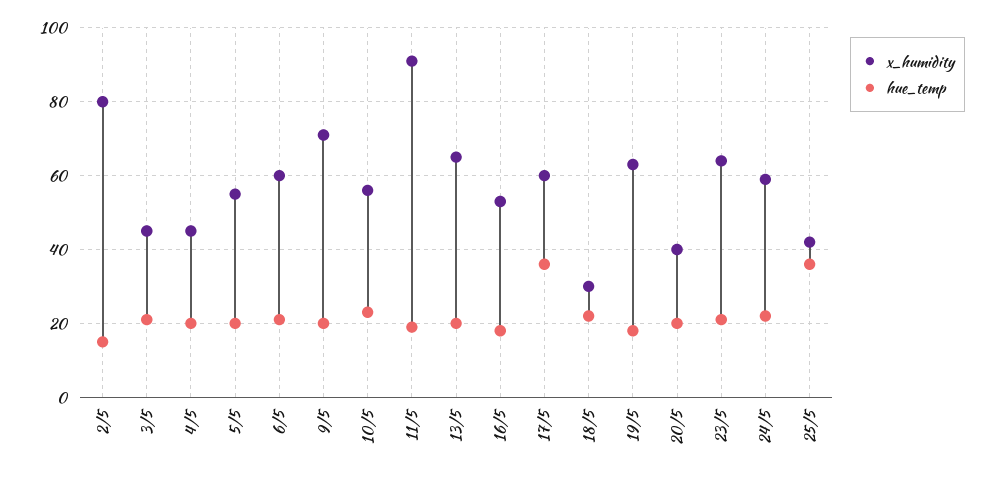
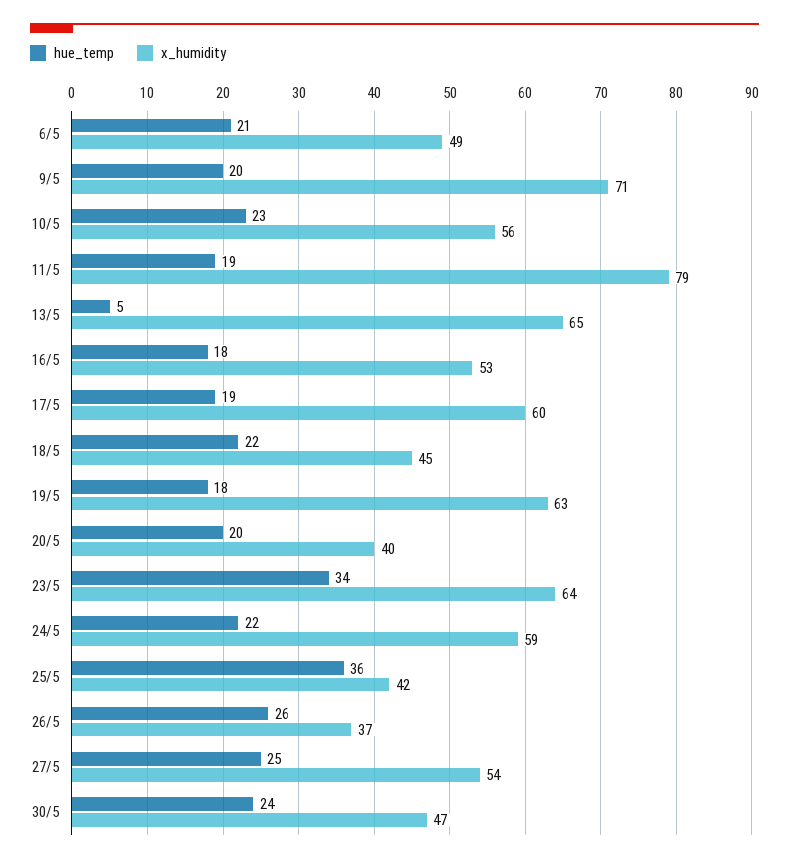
x_humidity, 2/5: 80 -> none
hue_temp, 2/5: 15 -> none
x_humidity, 3/5: 45 -> none
hue_temp, 3/5: 20 -> none
x_humidity, 4/5: 45 -> none
hue_temp, 4/5: 20 -> none
x_humidity, 5/5: 55 -> none
hue_temp, 5/5: 20 -> none
x_humidity, 6/5: 60 -> 49
x_humidity, 11/5: 90 -> 79
hue_temp, 13/5: 20 -> 5
hue_temp, 17/5: 35 -> 19
x_humidity, 18/5: 30 -> 45
hue_temp, 23/5: 20 -> 34
hue_temp, 26/5: none -> 26
x_humidity, 26/5: none -> 37
hue_temp, 27/5: none -> 25
x_humidity, 27/5: none -> 54
hue_temp, 30/5: none -> 24
x_humidity, 30/5: none -> 47

